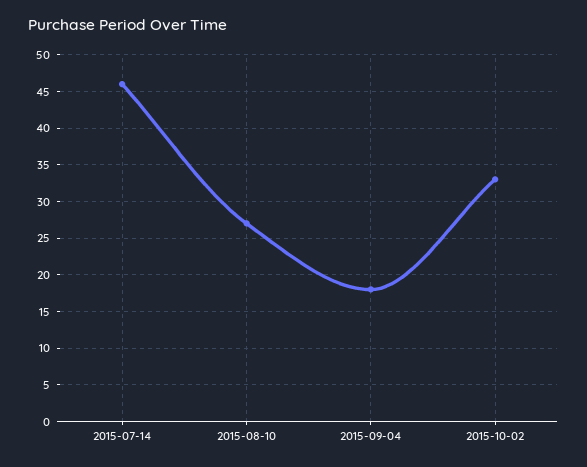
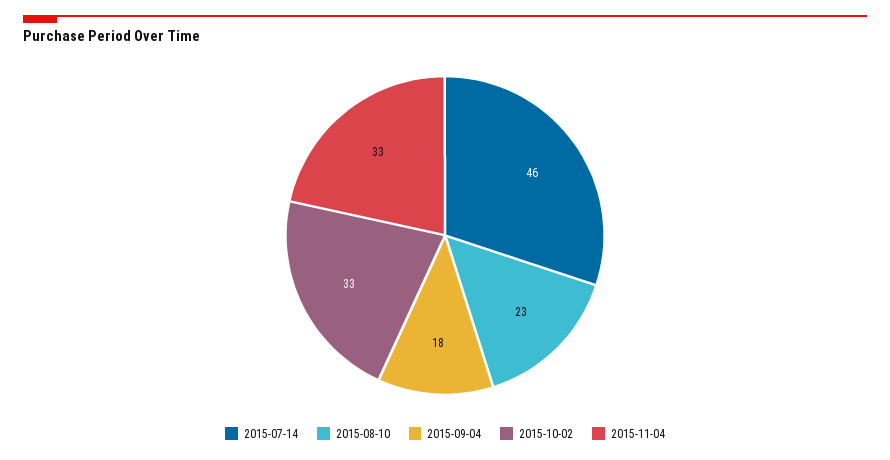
2015-08-10: 27 -> 23
2015-11-04: none -> 33

